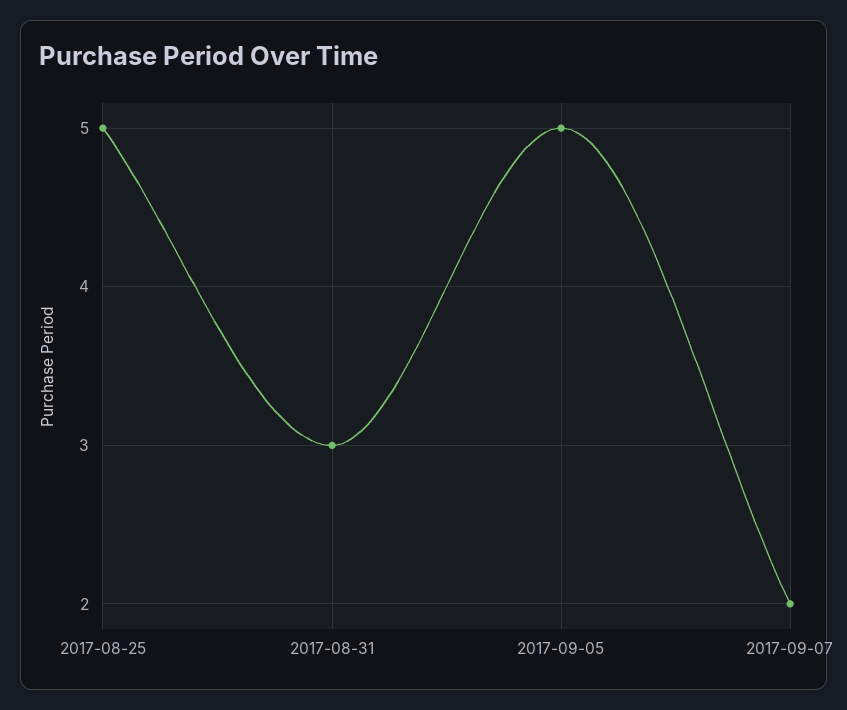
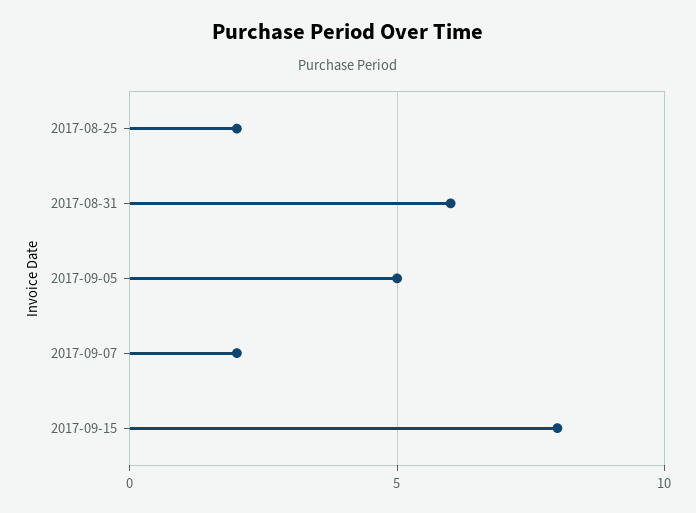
2017-08-25: 5 -> 2
2017-08-31: 3 -> 6
2017-09-15: none -> 8

